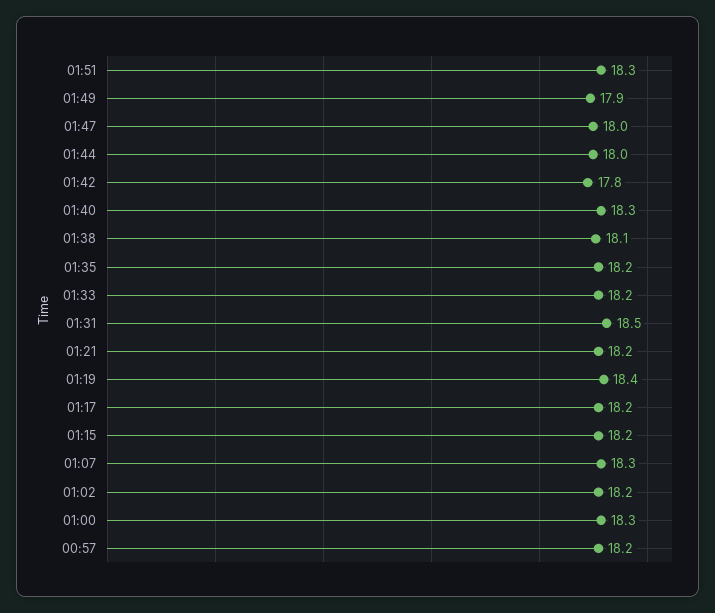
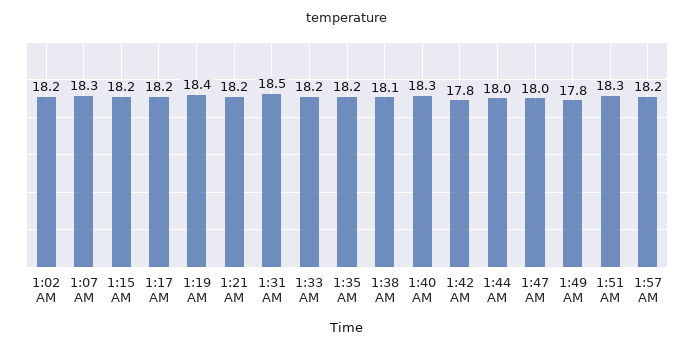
01:49: 17.9 -> 17.8
01:00: 18.3 -> none
00:57: 18.2 -> none
1:57 AM: none -> 18.2

